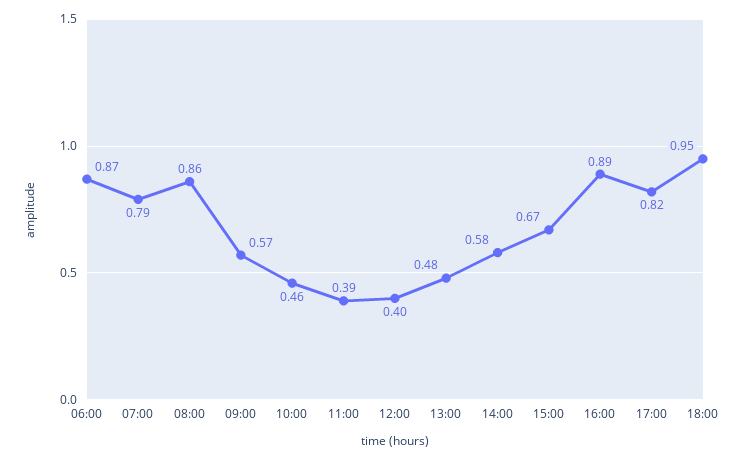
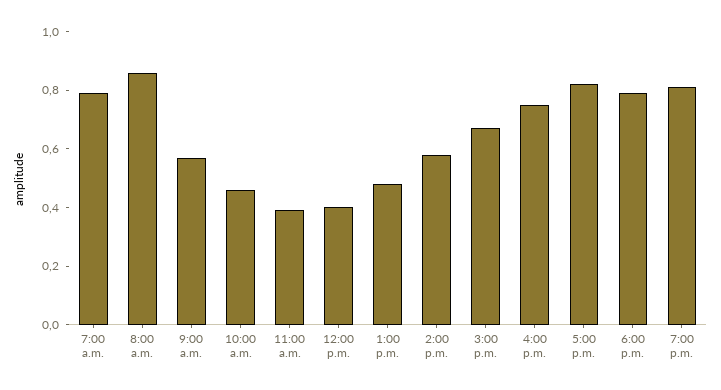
06:00: 0.87 -> none
16:00: 0.89 -> 0.75
18:00: 0.95 -> 0.8
7:00 p.m.: none -> 0.8

